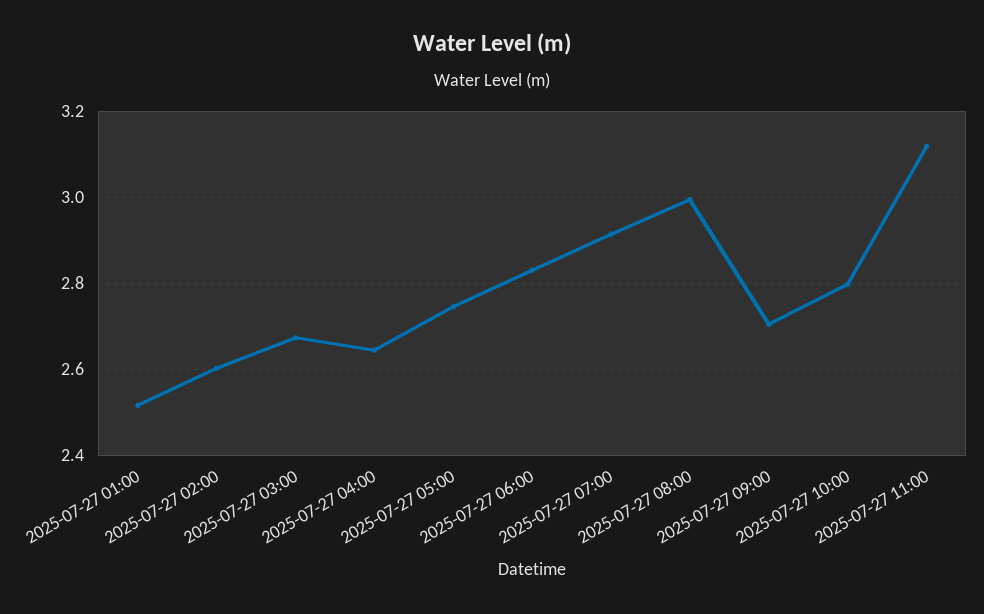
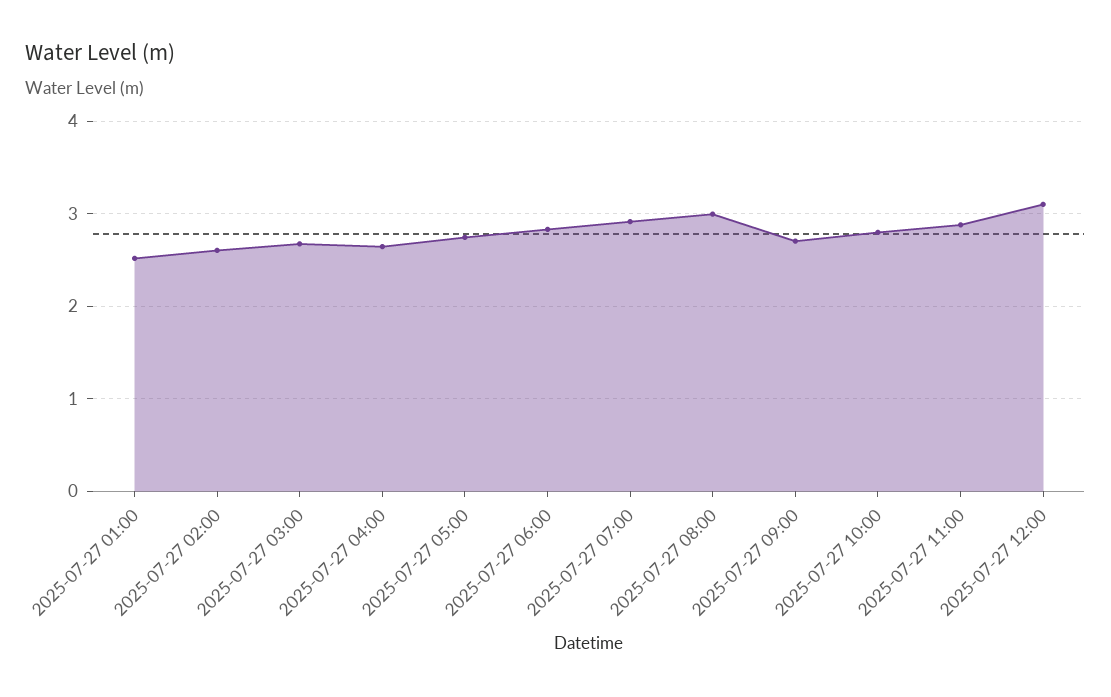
2025-07-27 11:00: 3.12 -> 2.9
2025-07-27 12:00: none -> 3.1

